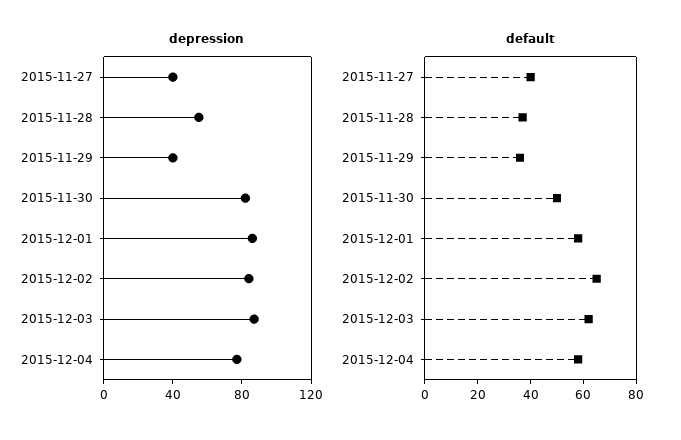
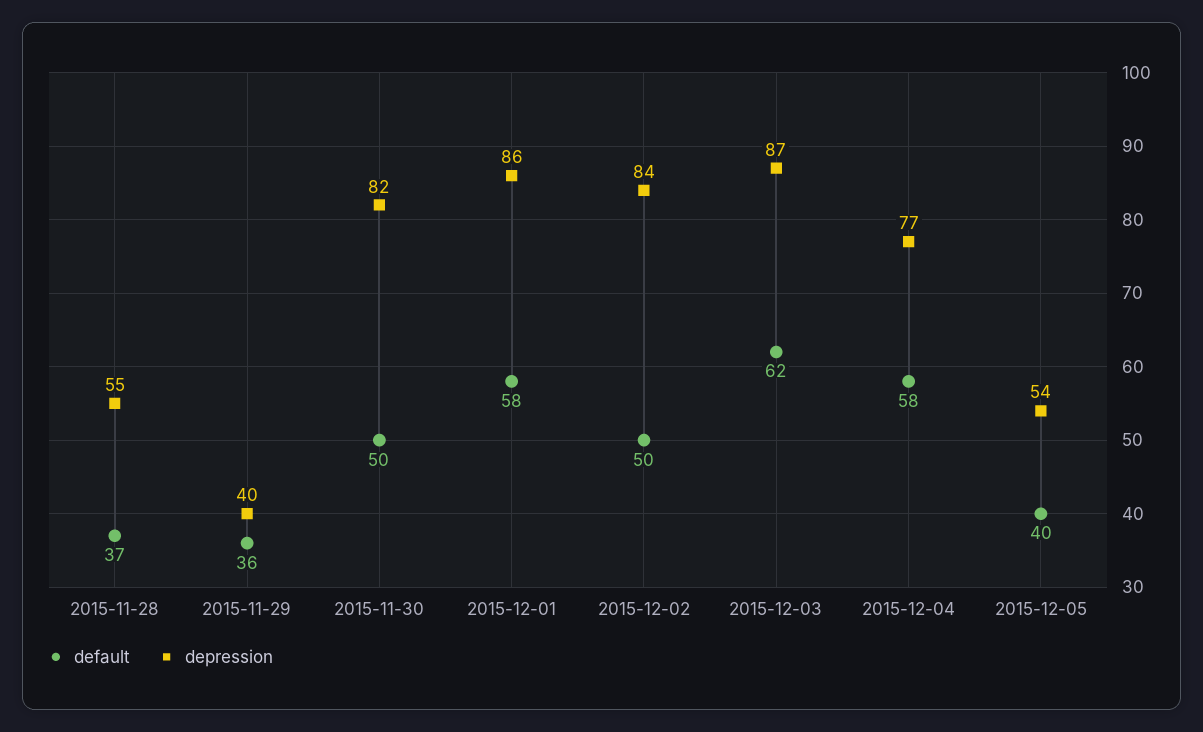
depression, 2015-11-27: 40 -> none
default, 2015-11-27: 40 -> none
default, 2015-12-02: 65 -> 50
default, 2015-12-05: none -> 40
depression, 2015-12-05: none -> 54

